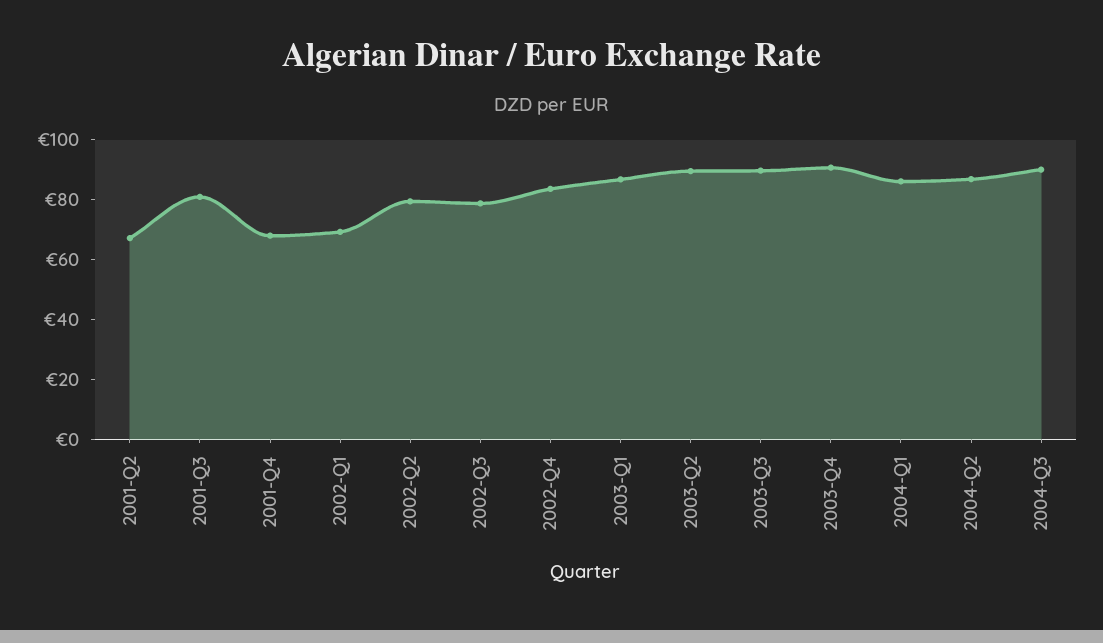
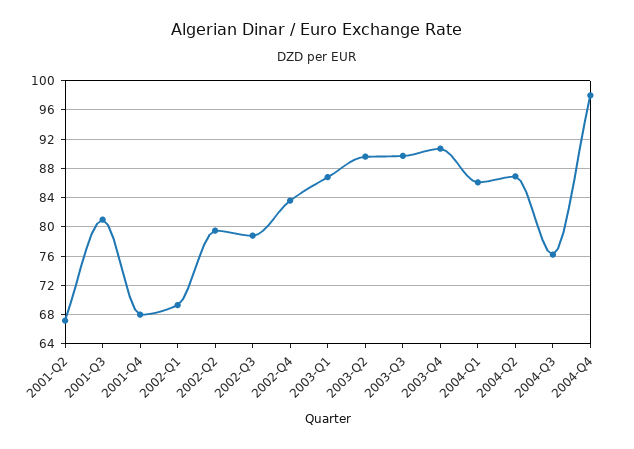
2004-Q3: 90 -> 76
2004-Q4: none -> 98

